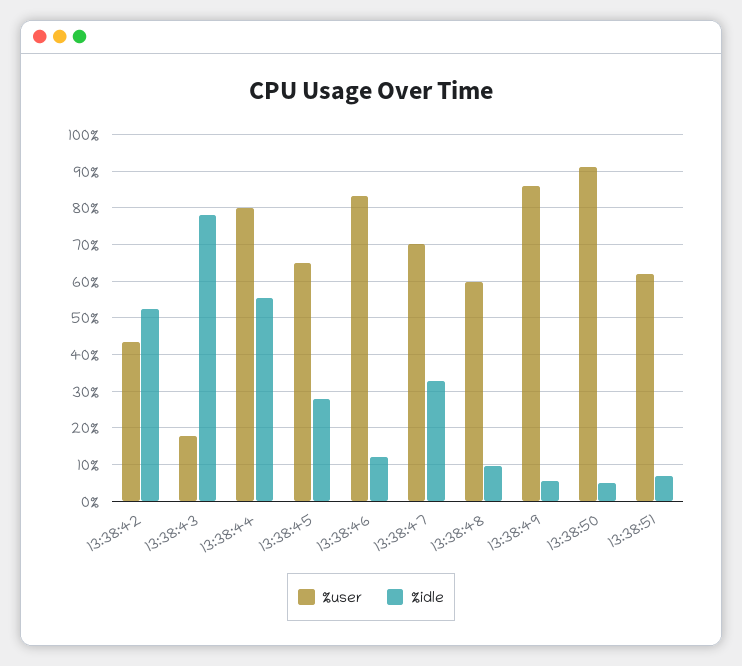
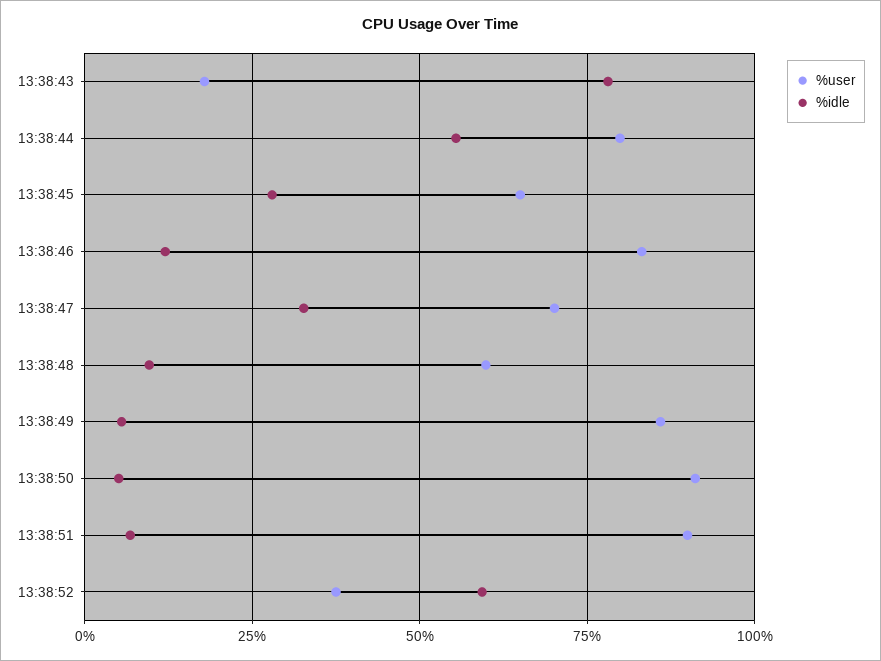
%user, 13:38:42: 44 -> none
%idle, 13:38:42: 52 -> none
%user, 13:38:51: 62 -> 90
%user, 13:38:52: none -> 37.5
%idle, 13:38:52: none -> 60

